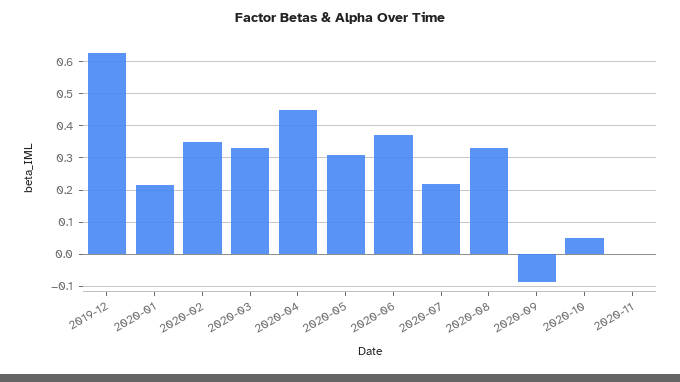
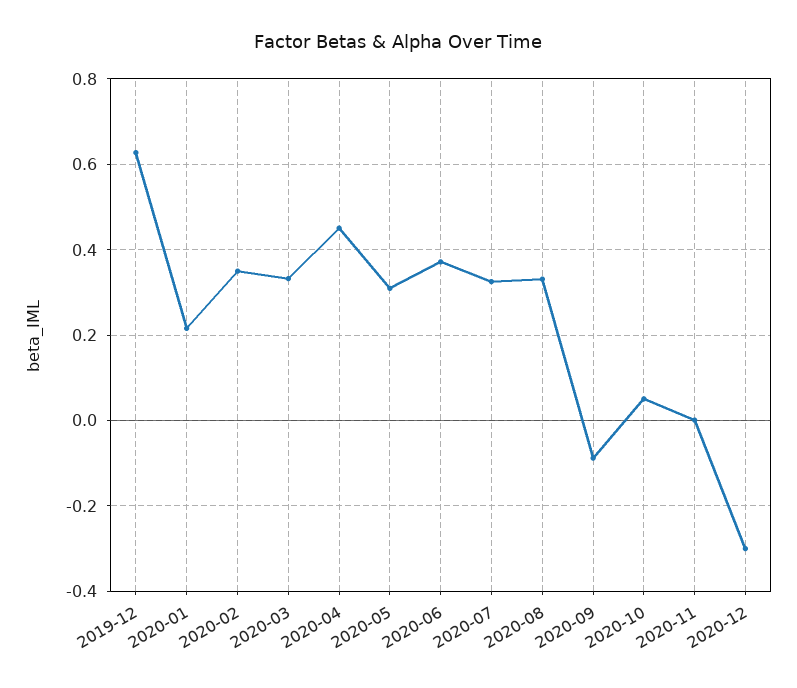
2020-07: 0.22 -> 0.32
2020-12: none -> -0.3

